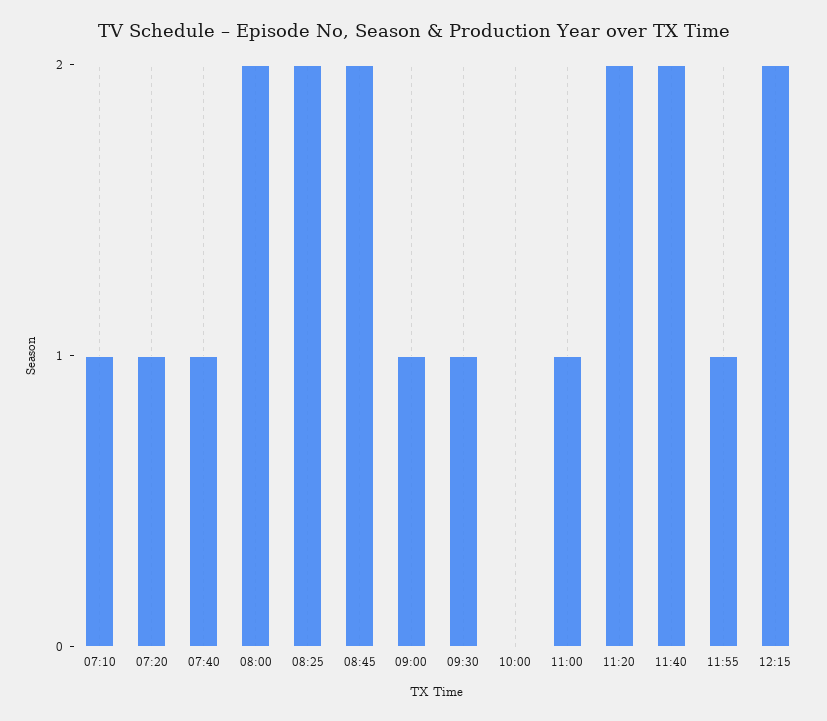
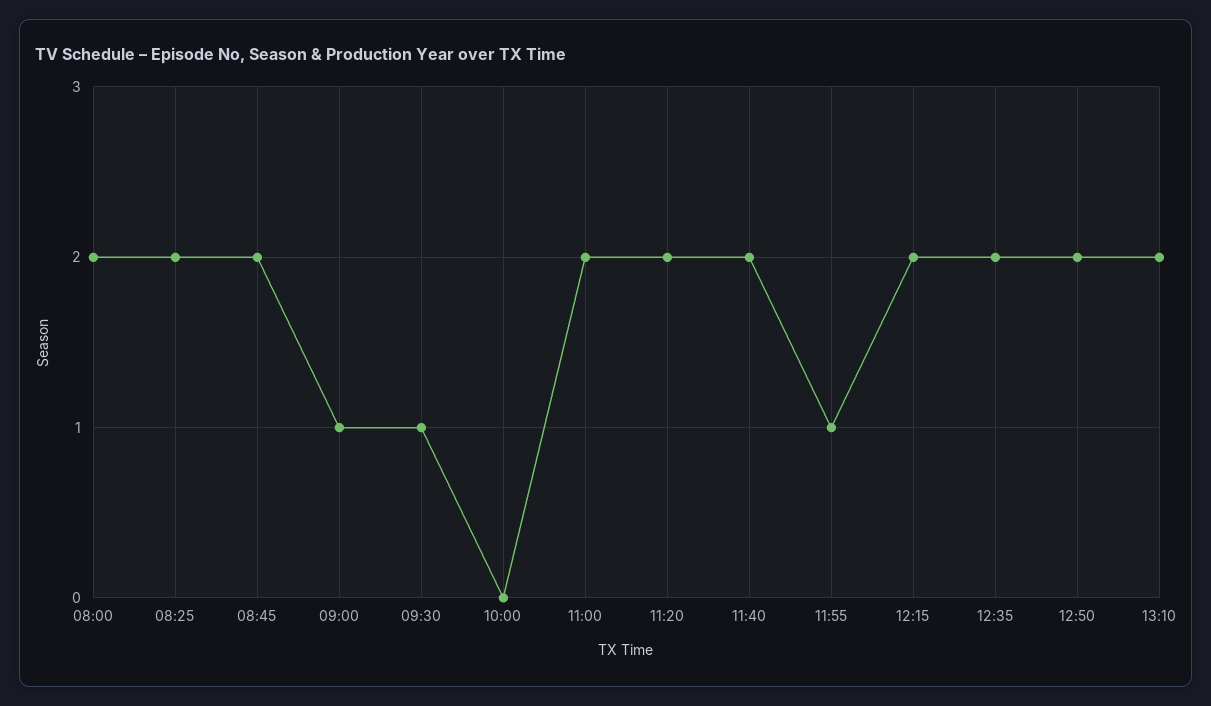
07:10: 1 -> none
07:20: 1 -> none
07:40: 1 -> none
11:00: 1 -> 2
12:35: none -> 2
12:50: none -> 2
13:10: none -> 2

